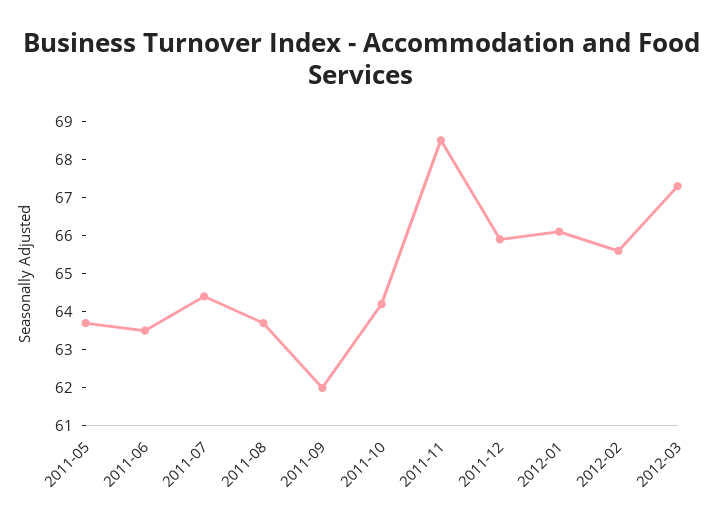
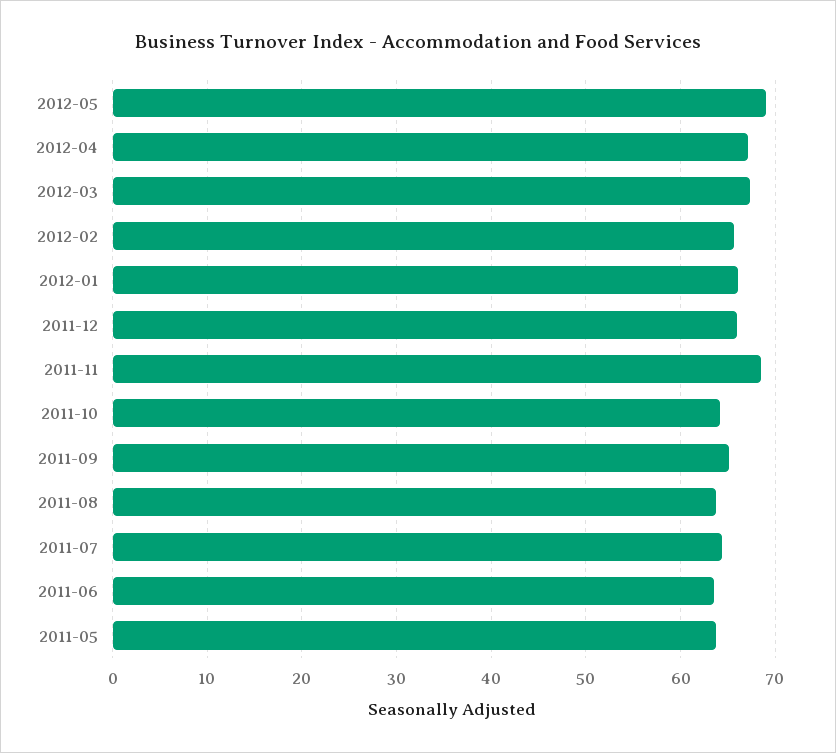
2011-09: 62 -> 65
2012-05: none -> 69
2012-04: none -> 67

